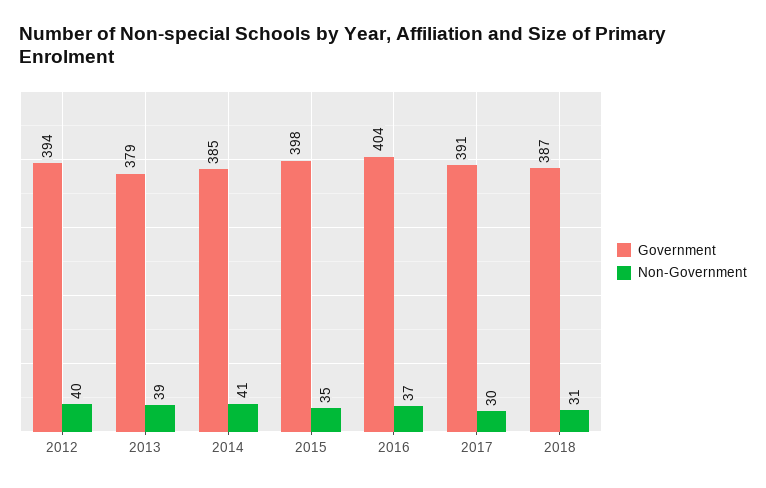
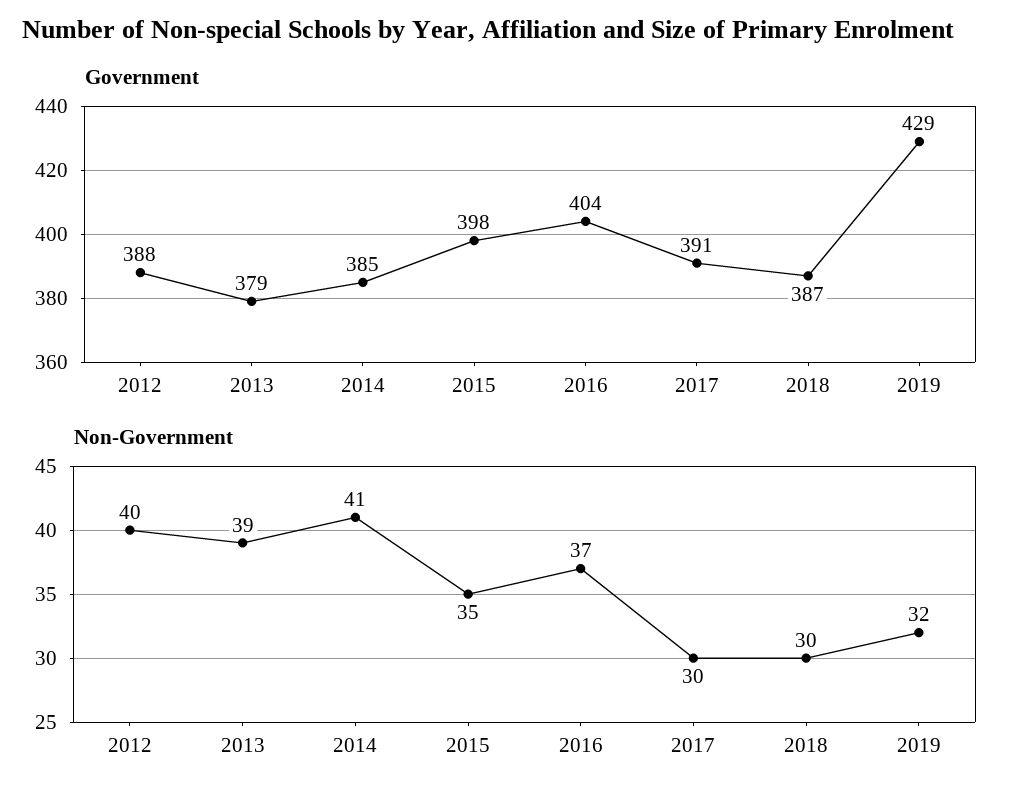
Government, 2012: 394 -> 388
Non-Government, 2018: 31 -> 30
Government, 2019: none -> 429
Non-Government, 2019: none -> 32

